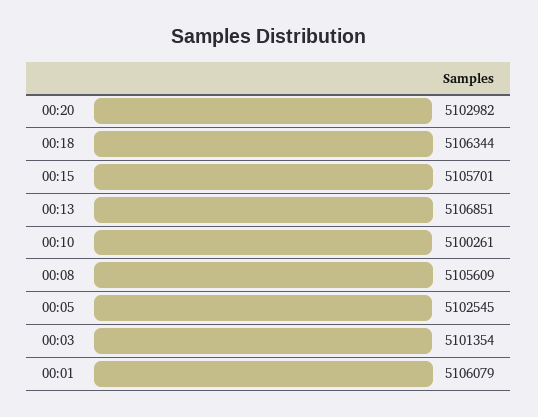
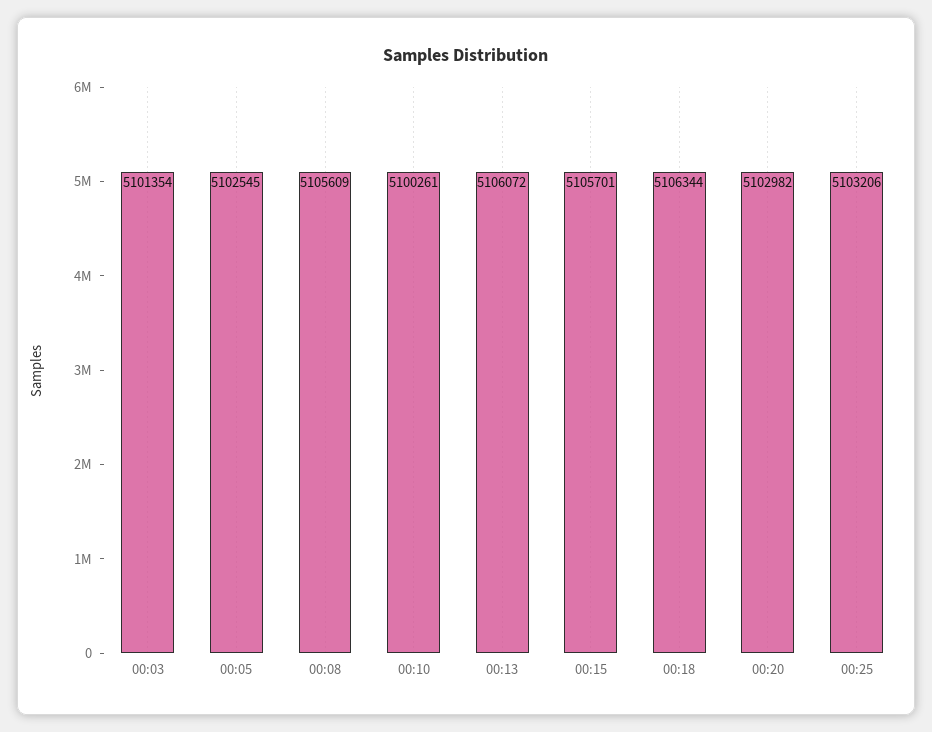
00:13: 5106851 -> 5106072
00:01: 5106079 -> none
00:25: none -> 5103206

